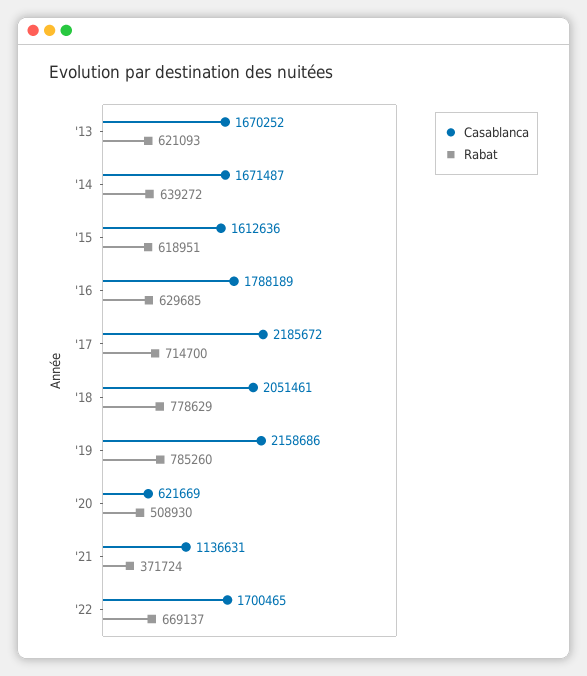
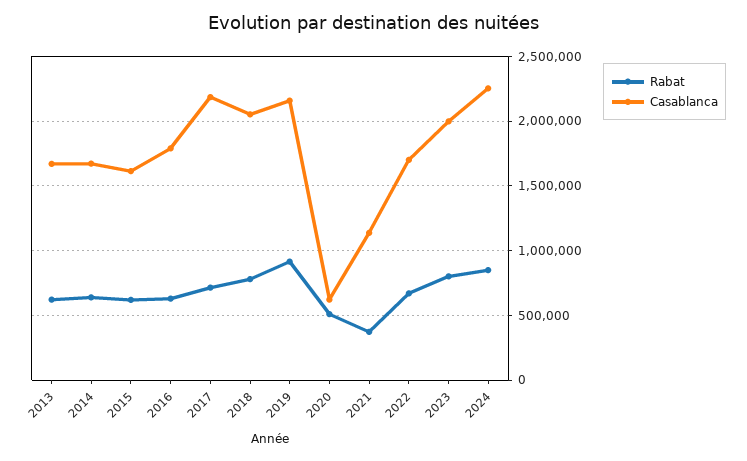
Rabat, '19: 785260 -> 900000
Rabat, 2023: none -> 800000
Casablanca, 2023: none -> 2000000
Rabat, 2024: none -> 850000
Casablanca, 2024: none -> 2250000

